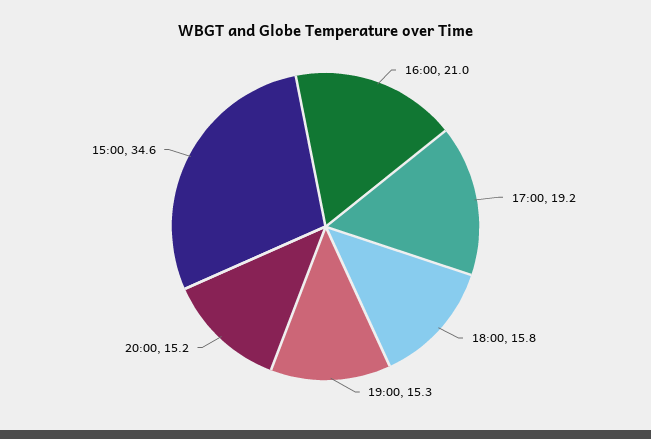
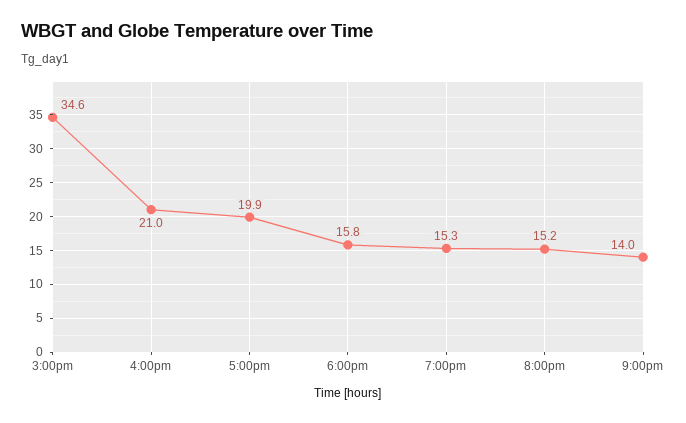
17:00: 19.2 -> 19.9
9:00pm: none -> 14

